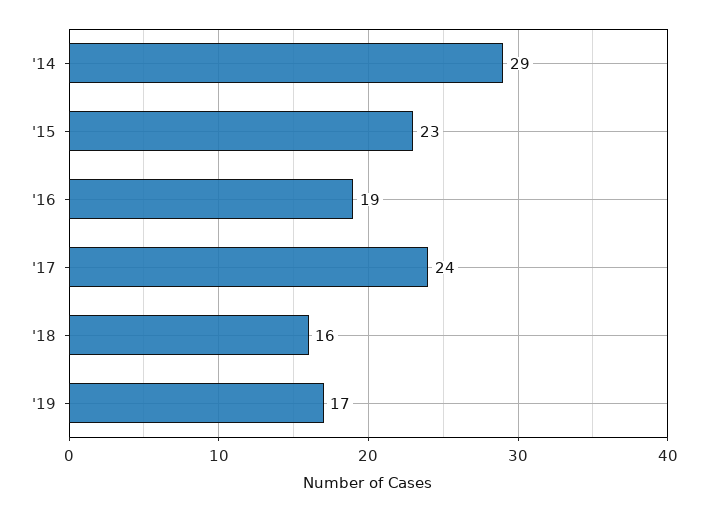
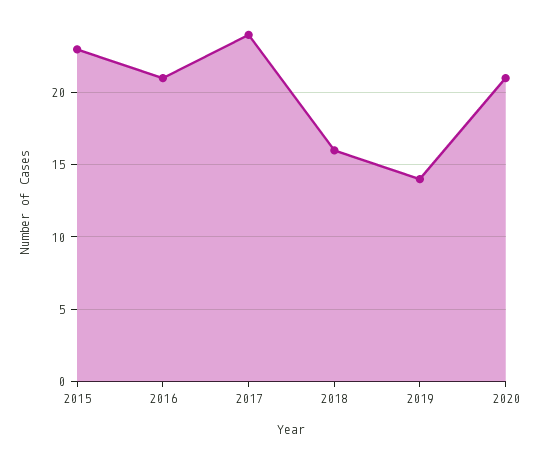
'14: 29 -> none
'16: 19 -> 21
'19: 17 -> 14
2020: none -> 21

